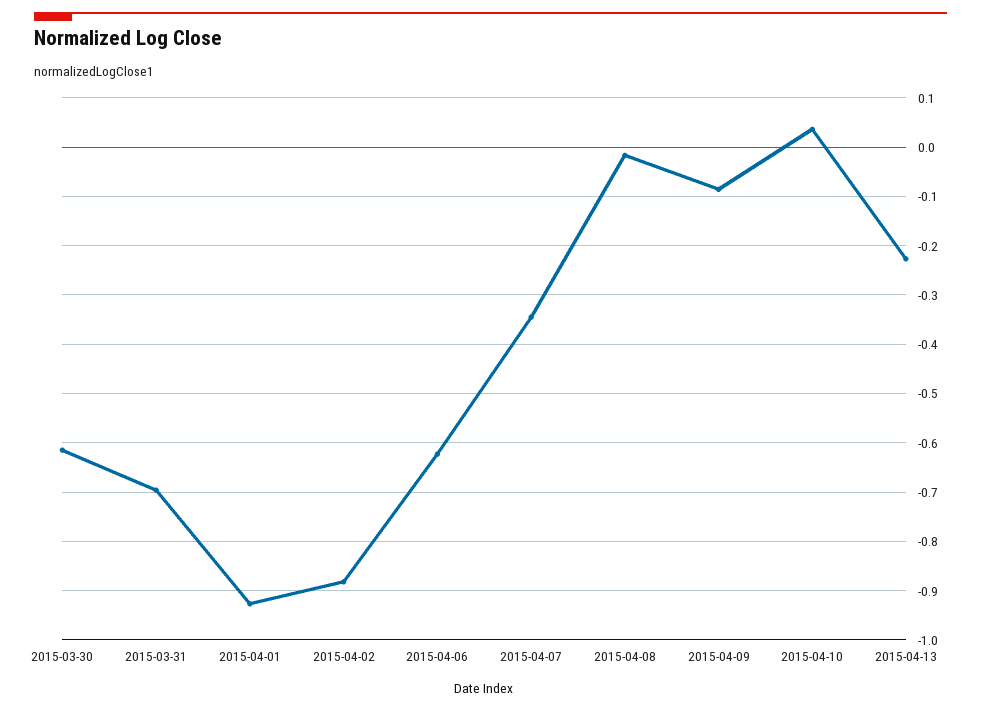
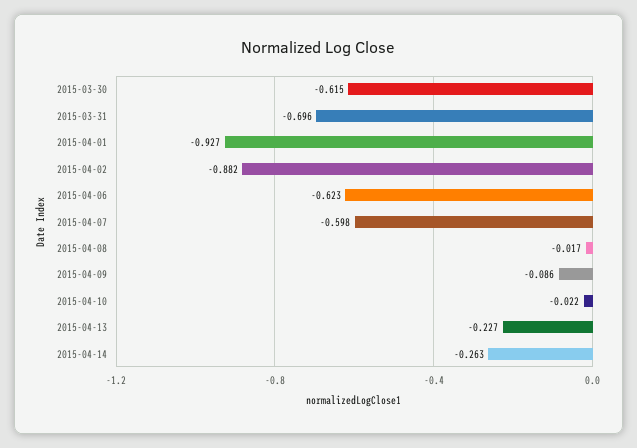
2015-04-07: -0.34 -> -0.598
2015-04-10: 0.04 -> -0.022
2015-04-14: none -> -0.263

